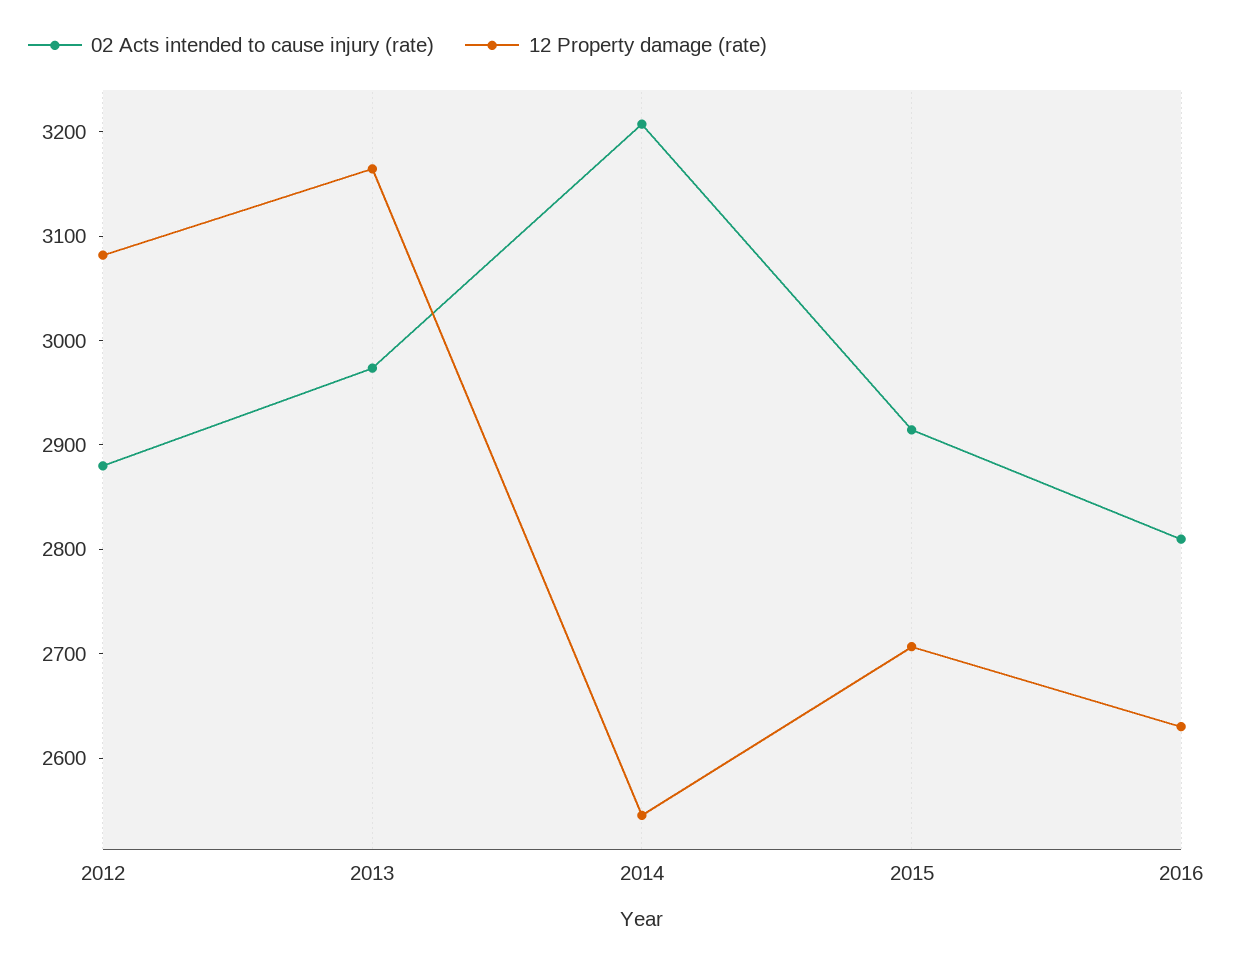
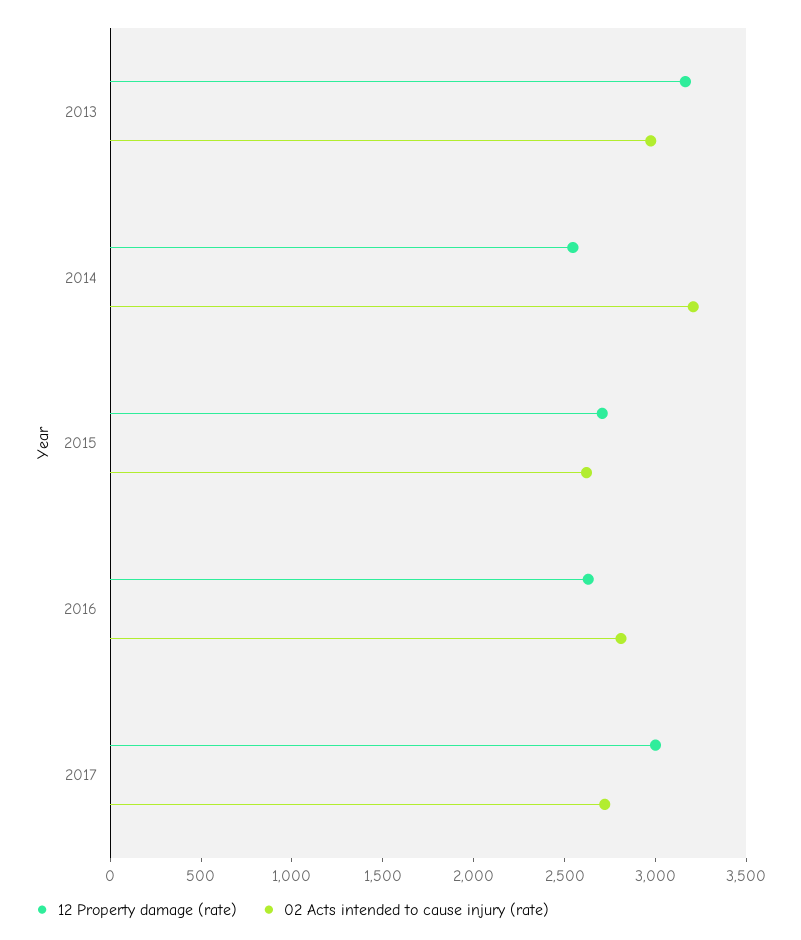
02 Acts intended to cause injury (rate), 2012: 2880 -> none
12 Property damage (rate), 2012: 3080 -> none
02 Acts intended to cause injury (rate), 2015: 2920 -> 2600
12 Property damage (rate), 2017: none -> 3000
02 Acts intended to cause injury (rate), 2017: none -> 2700

